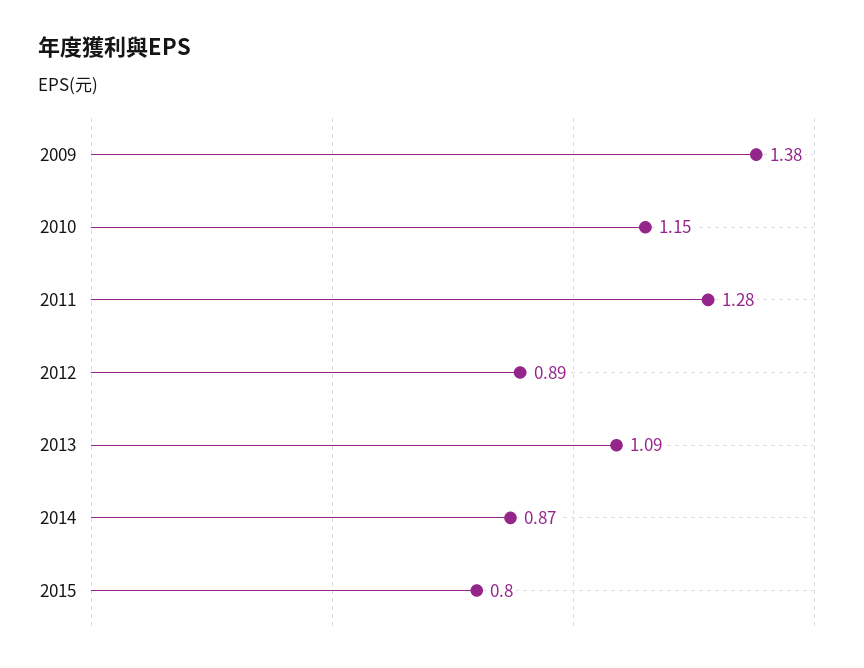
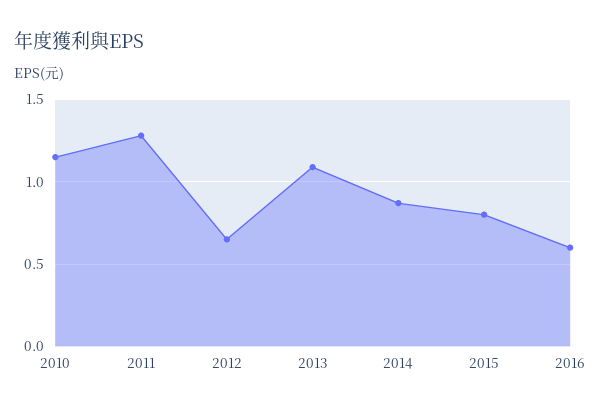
2009: 1.38 -> none
2012: 0.89 -> 0.65
2016: none -> 0.6

